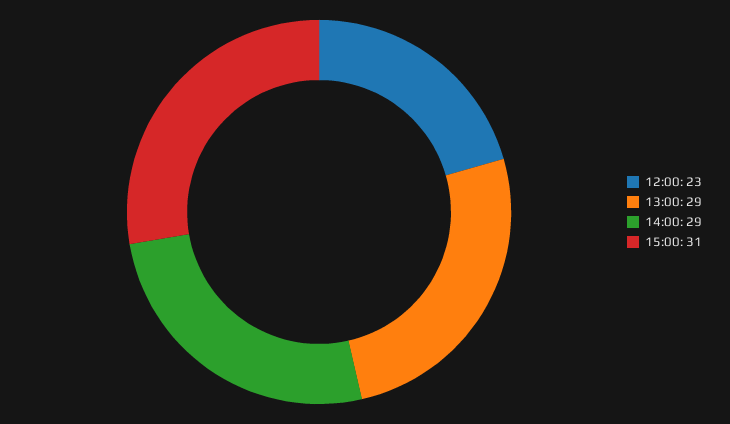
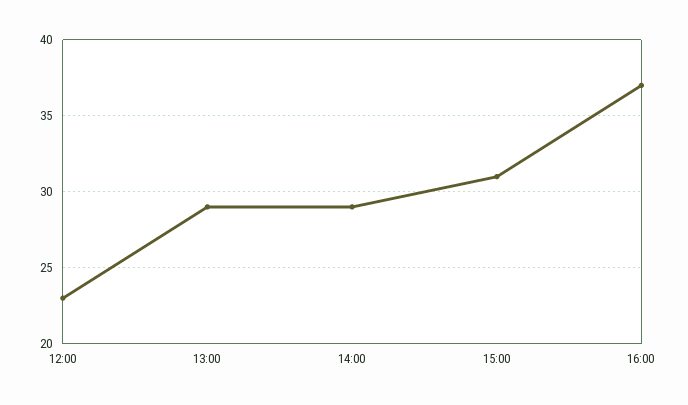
16:00: none -> 37

